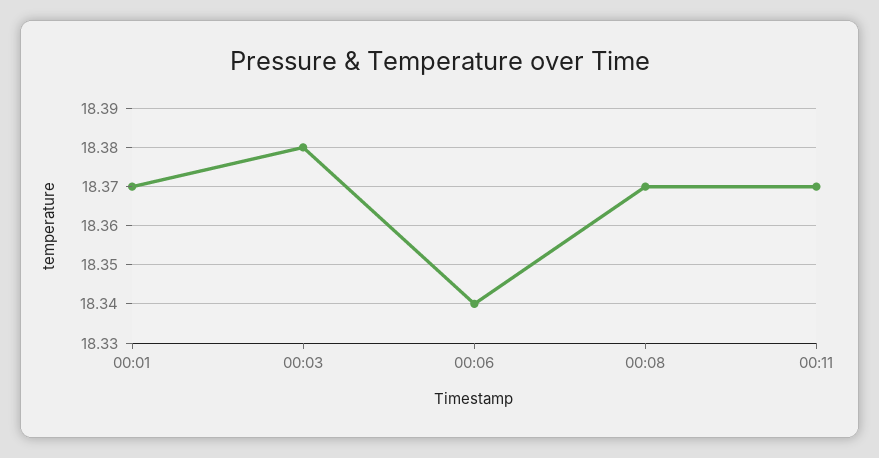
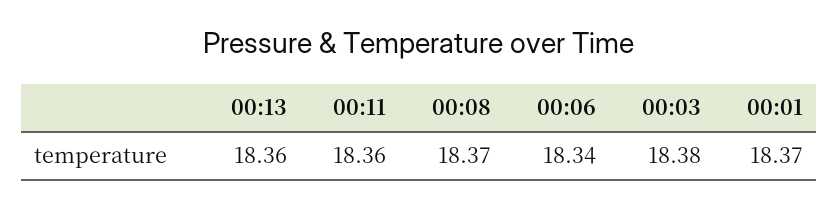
00:11: 18.37 -> 18.36
00:13: none -> 18.36

